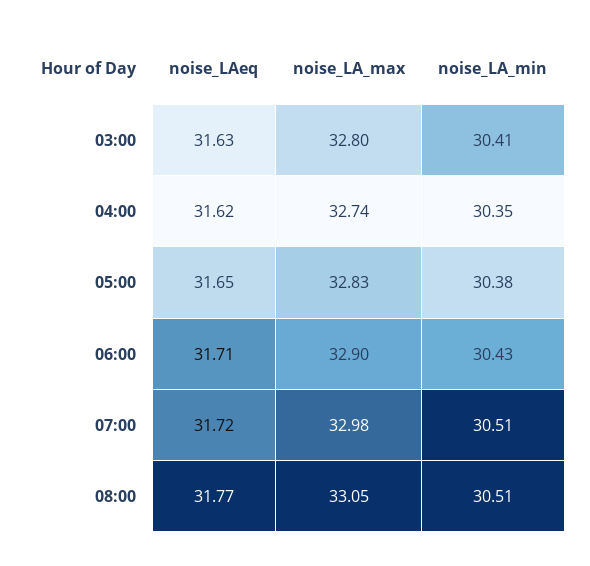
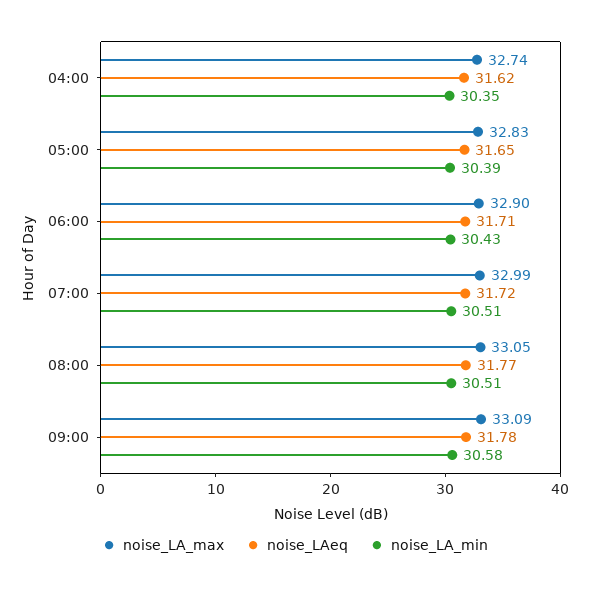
noise_LAeq, 03:00: 31.63 -> none
noise_LA_max, 03:00: 32.8 -> none
noise_LA_min, 03:00: 30.41 -> none
noise_LA_min, 05:00: 30.38 -> 30.39
noise_LA_max, 07:00: 32.98 -> 32.99
noise_LA_max, 09:00: none -> 33.09
noise_LAeq, 09:00: none -> 31.78
noise_LA_min, 09:00: none -> 30.58

